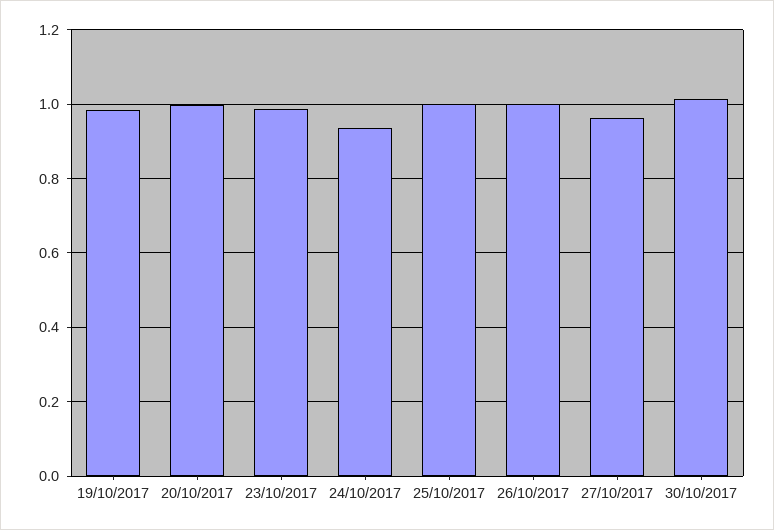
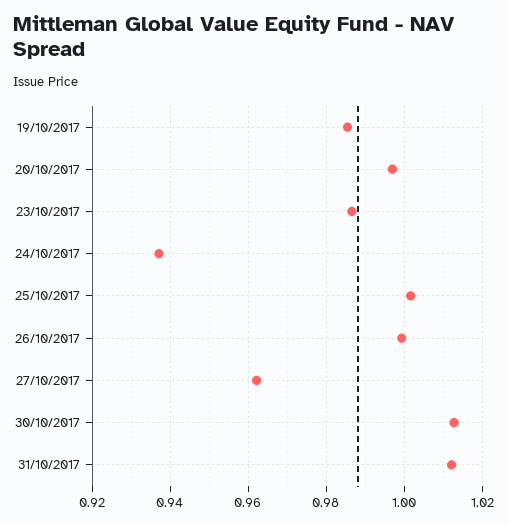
31/10/2017: none -> 1.012

